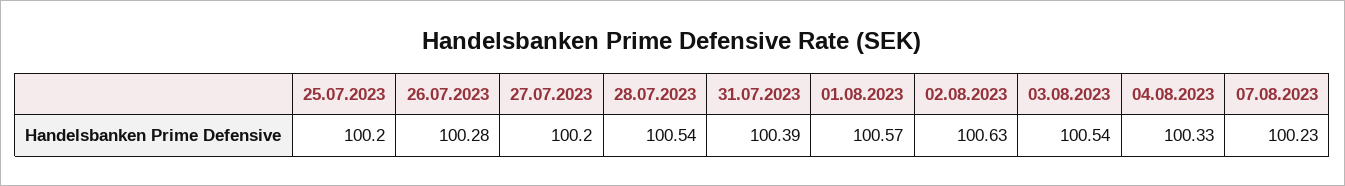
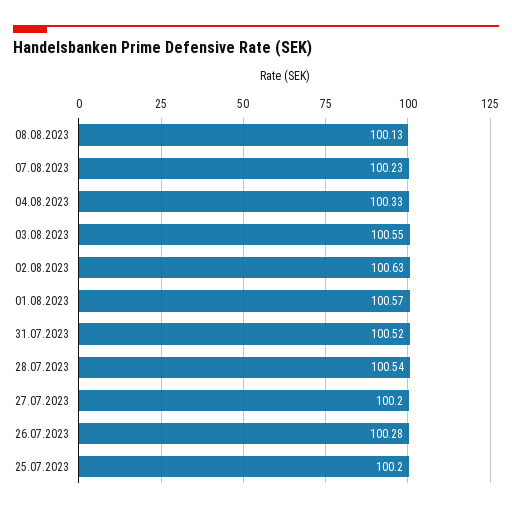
31.07.2023: 100.39 -> 100.52
03.08.2023: 100.54 -> 100.55
08.08.2023: none -> 100.13

